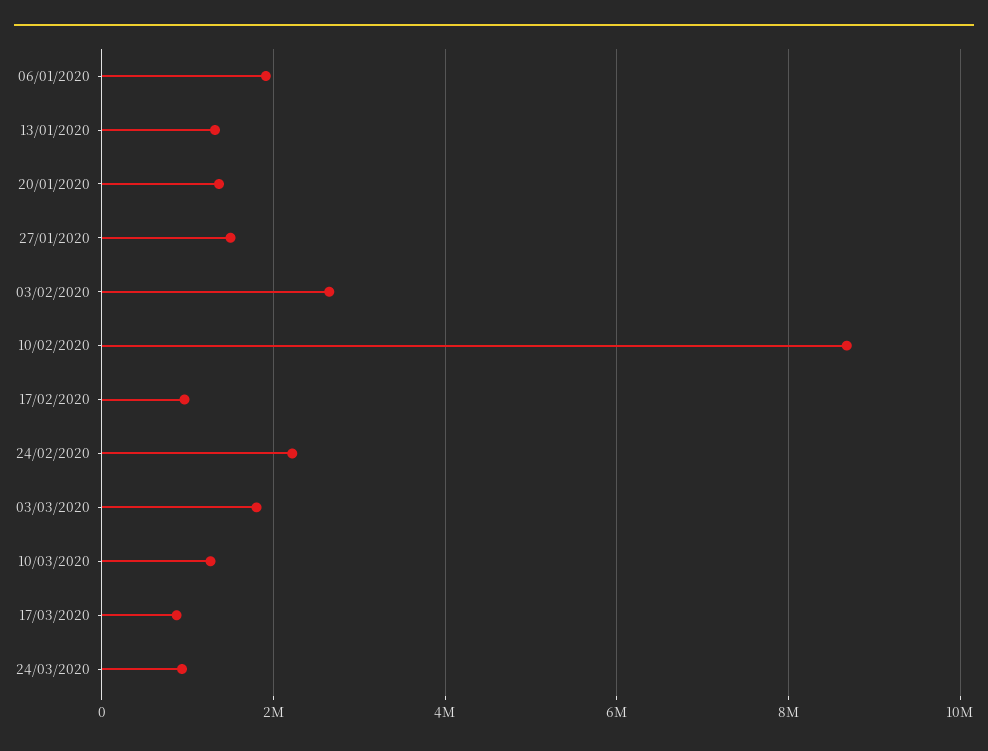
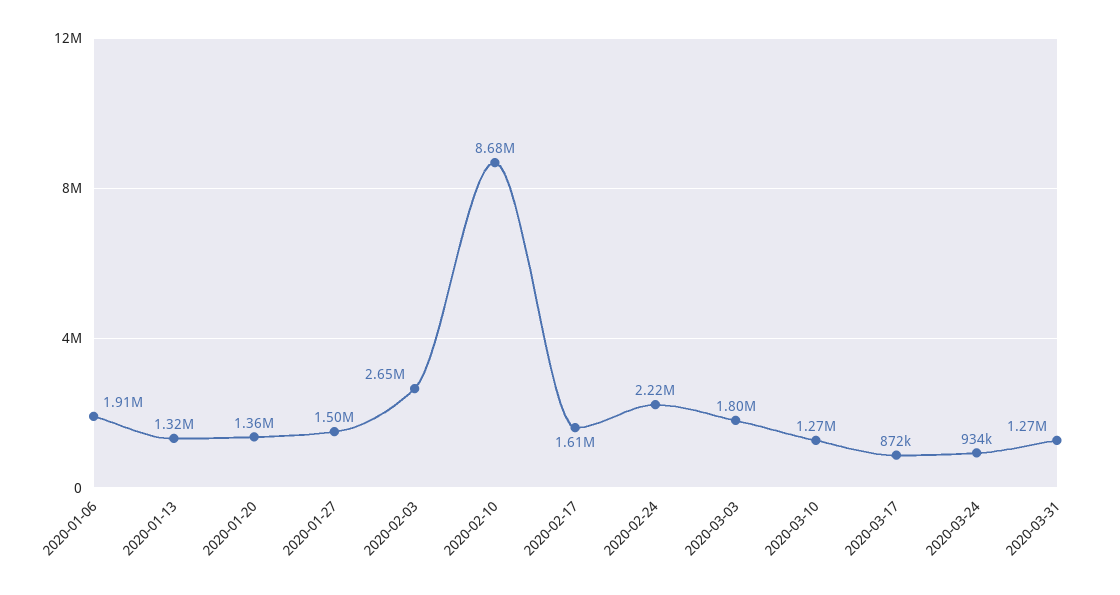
17/02/2020: 1000000 -> 1610000
2020-03-31: none -> 1270000

